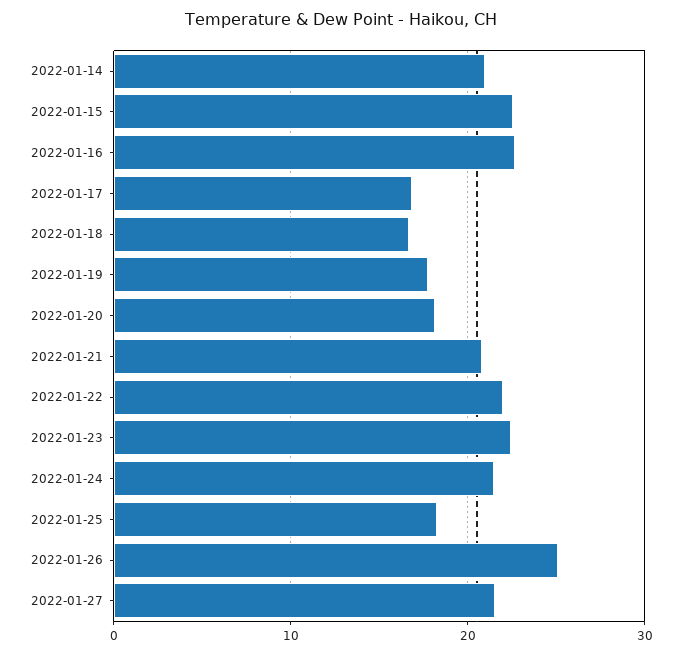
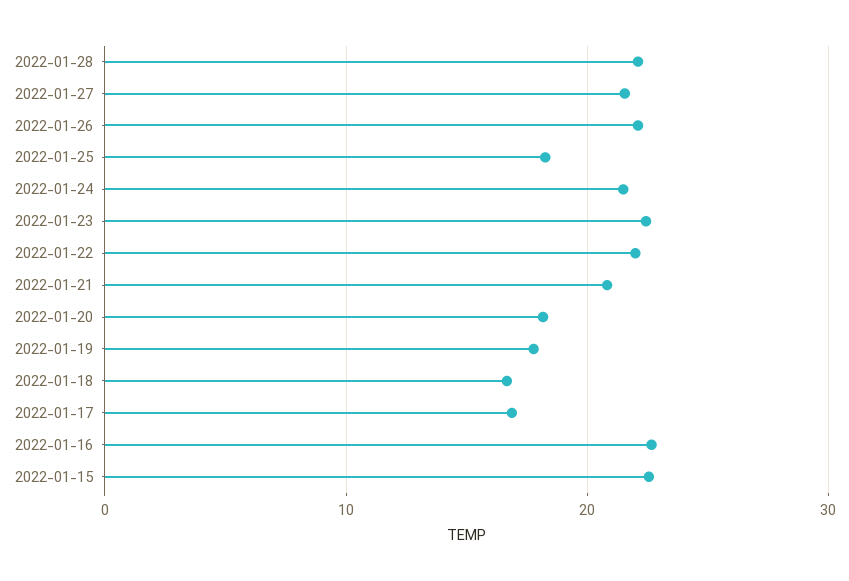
2022-01-14: 21 -> none
2022-01-26: 25 -> 22
2022-01-28: none -> 22

